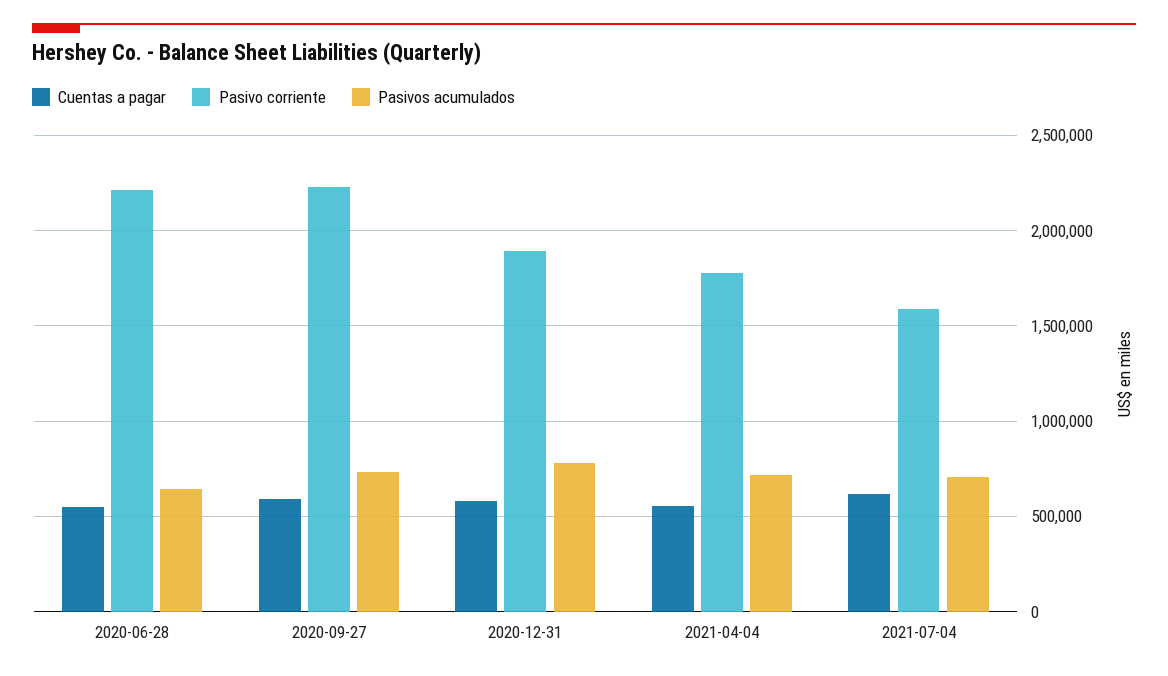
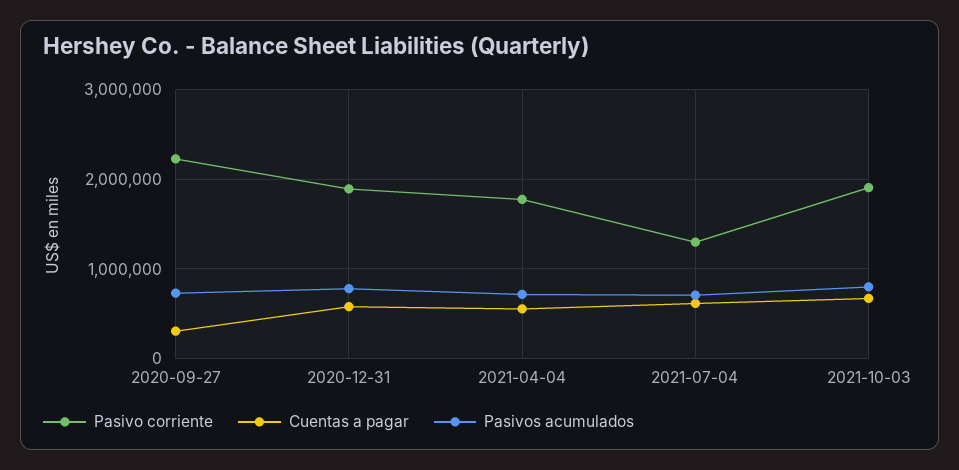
Cuentas a pagar, 2020-06-28: 550000 -> none
Pasivo corriente, 2020-06-28: 2200000 -> none
Pasivos acumulados, 2020-06-28: 650000 -> none
Cuentas a pagar, 2020-09-27: 600000 -> 300000
Pasivo corriente, 2021-07-04: 1600000 -> 1300000
Pasivo corriente, 2021-10-03: none -> 1900000
Cuentas a pagar, 2021-10-03: none -> 700000
Pasivos acumulados, 2021-10-03: none -> 800000

